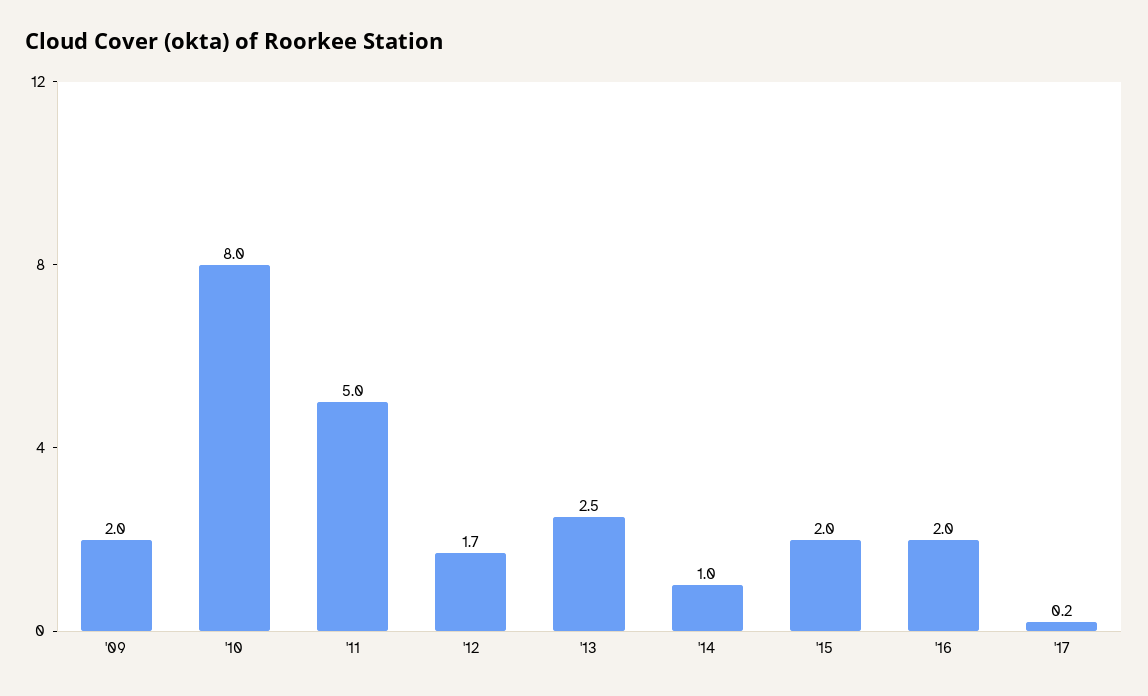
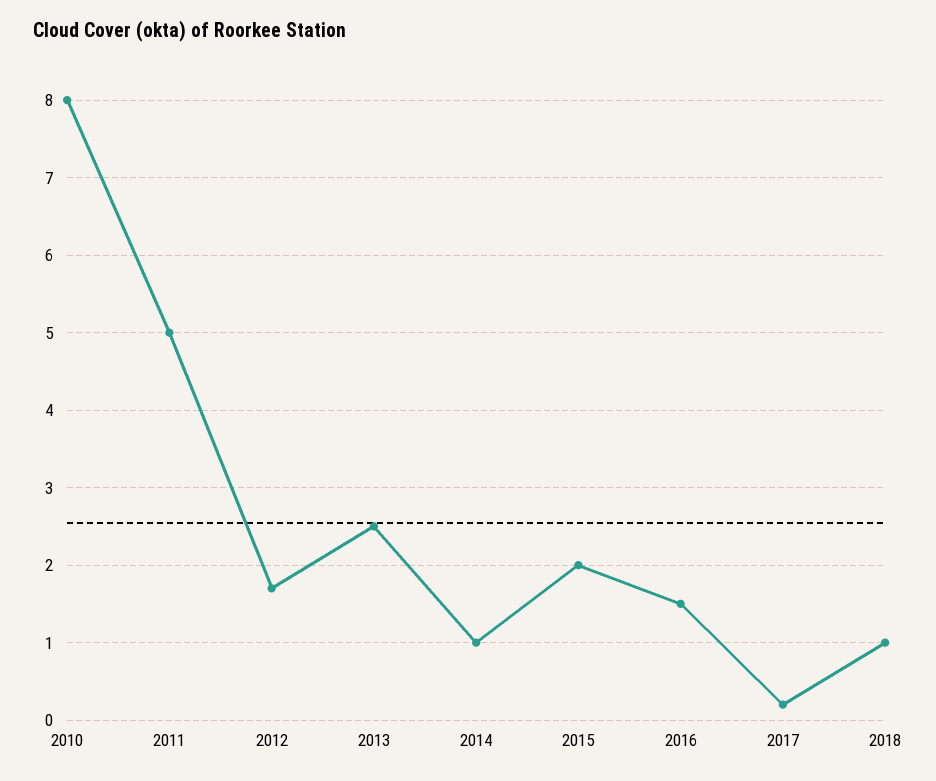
'09: 2 -> none
'16: 2 -> 1.5
2018: none -> 1

